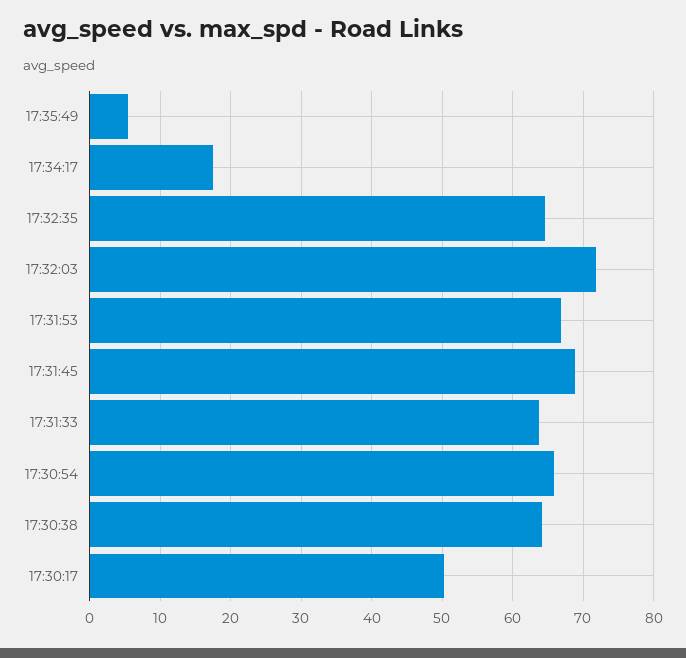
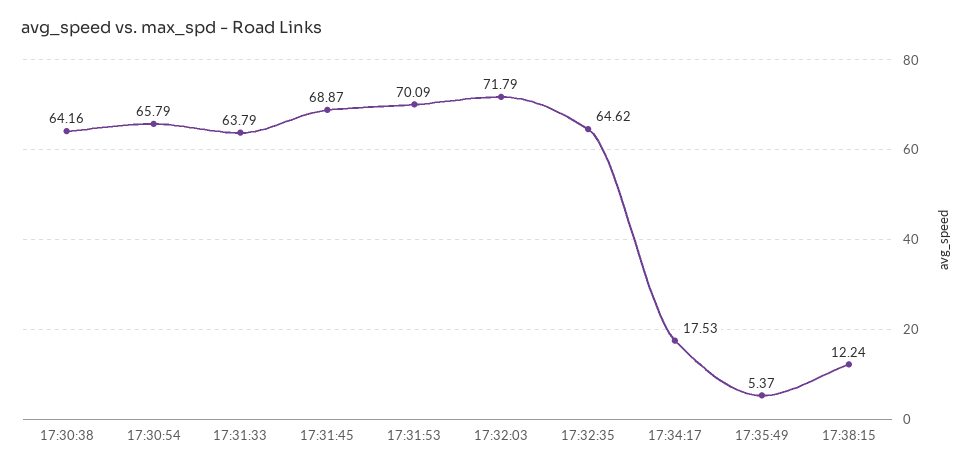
17:31:53: 67 -> 70.09
17:30:17: 50 -> none
17:38:15: none -> 12.24

